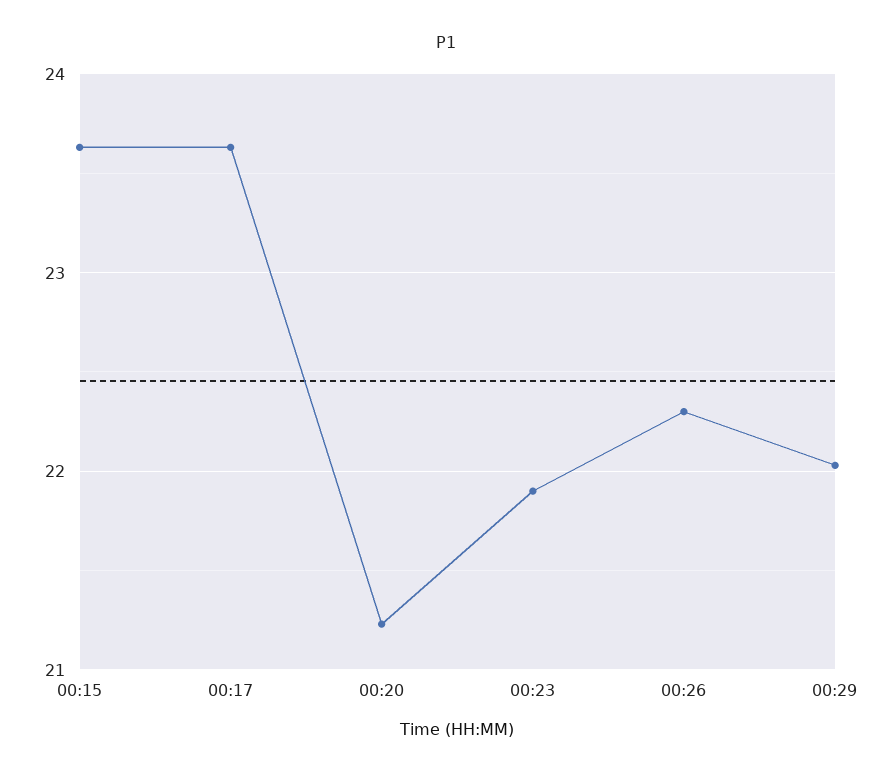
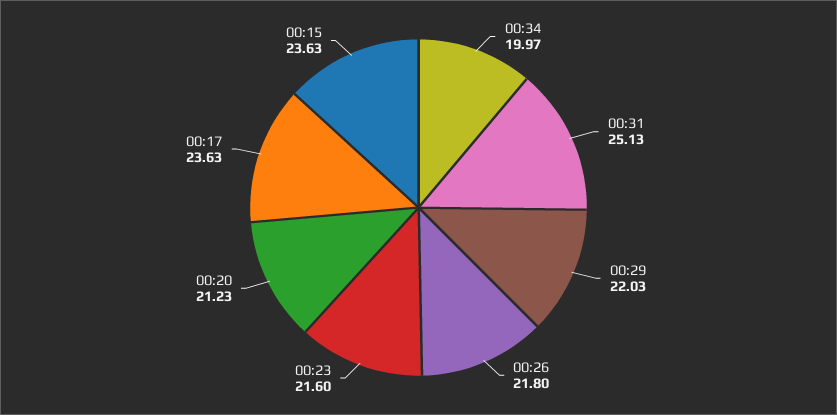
00:23: 21.9 -> 21.6
00:26: 22.3 -> 21.8
00:34: none -> 19.97
00:31: none -> 25.13

